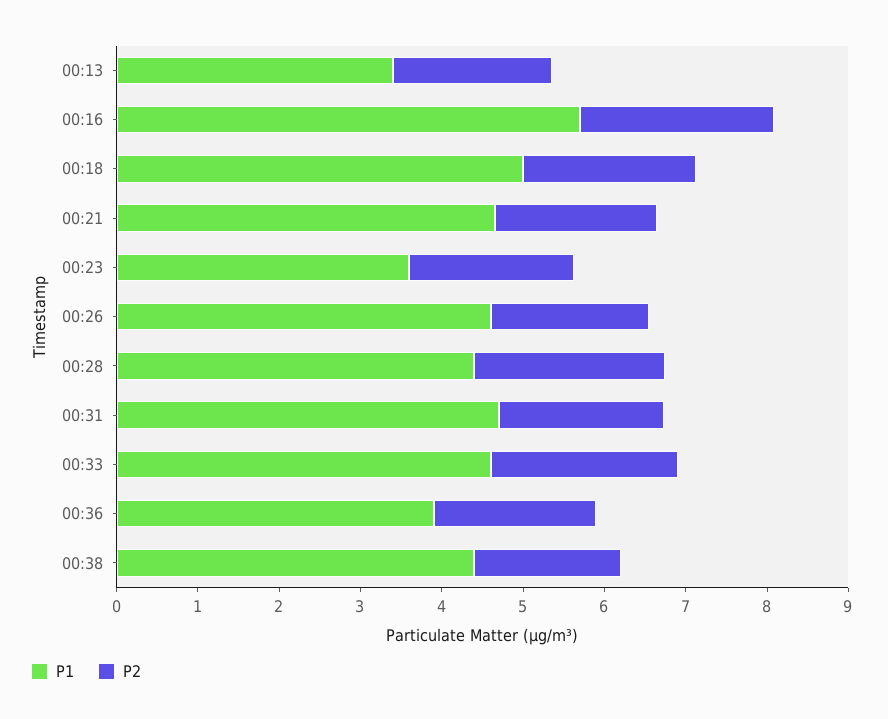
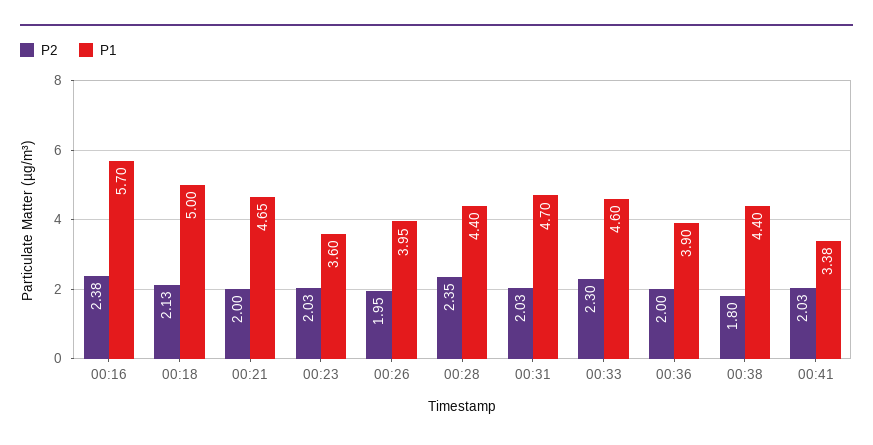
P1, 00:13: 3.4 -> none
P2, 00:13: 2 -> none
P1, 00:26: 4.6 -> 3.95
P2, 00:41: none -> 2.03
P1, 00:41: none -> 3.38

